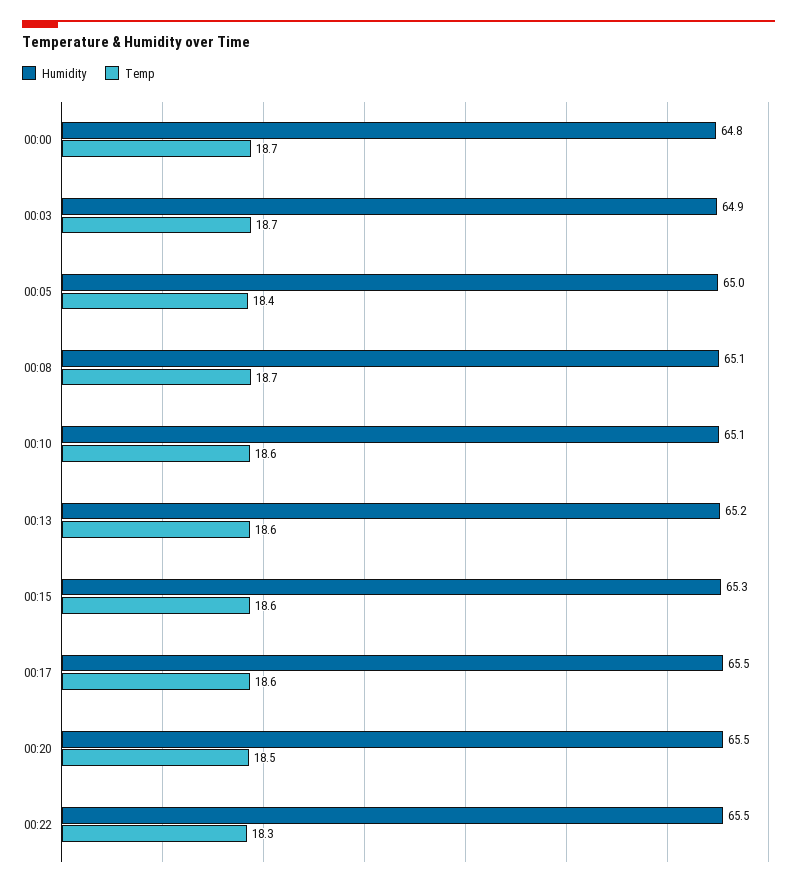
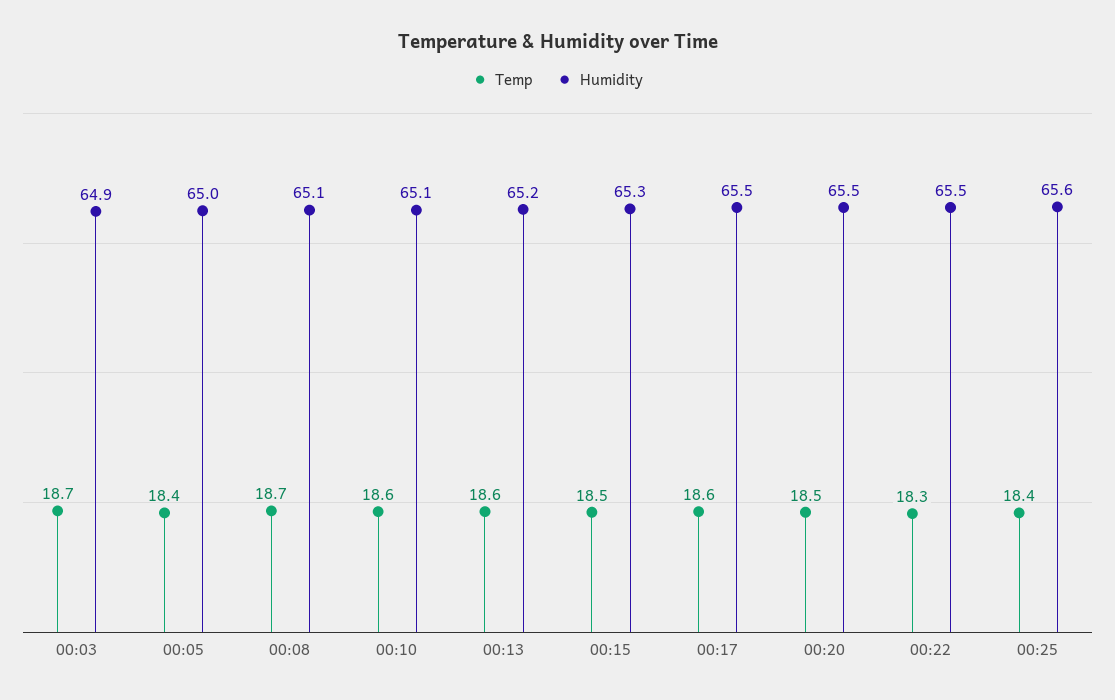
Humidity, 00:00: 64.8 -> none
Temp, 00:00: 18.7 -> none
Temp, 00:15: 18.6 -> 18.5
Temp, 00:25: none -> 18.4
Humidity, 00:25: none -> 65.6

